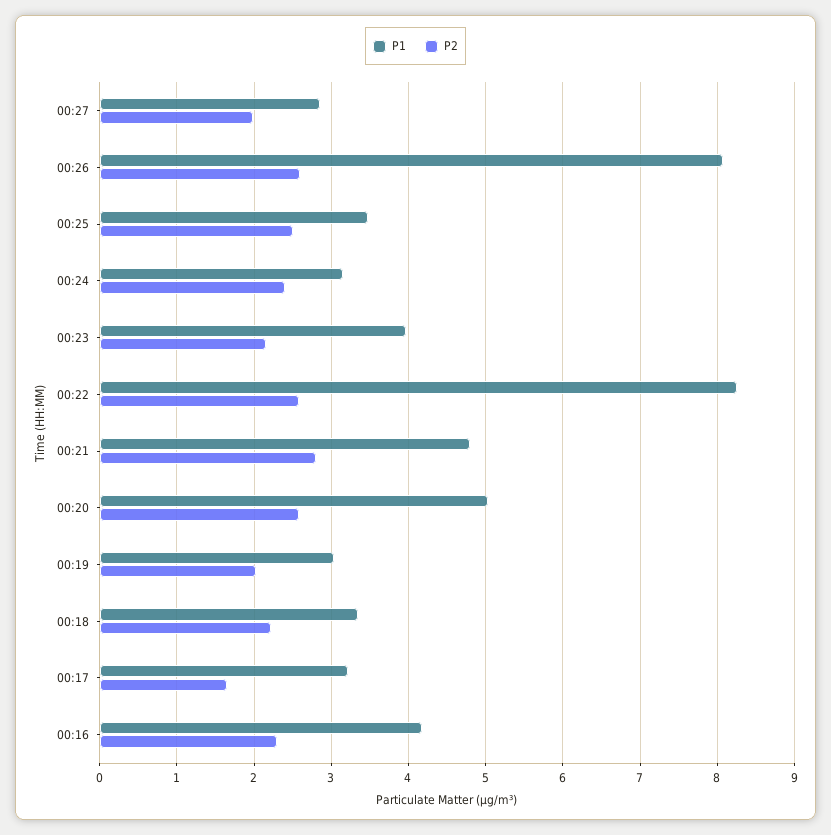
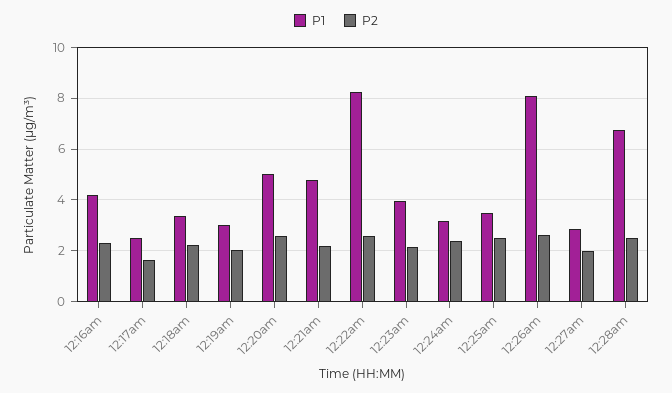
P2, 00:21: 2.8 -> 2.25
P1, 00:17: 3.2 -> 2.5
P1, 12:28am: none -> 6.75
P2, 12:28am: none -> 2.5

